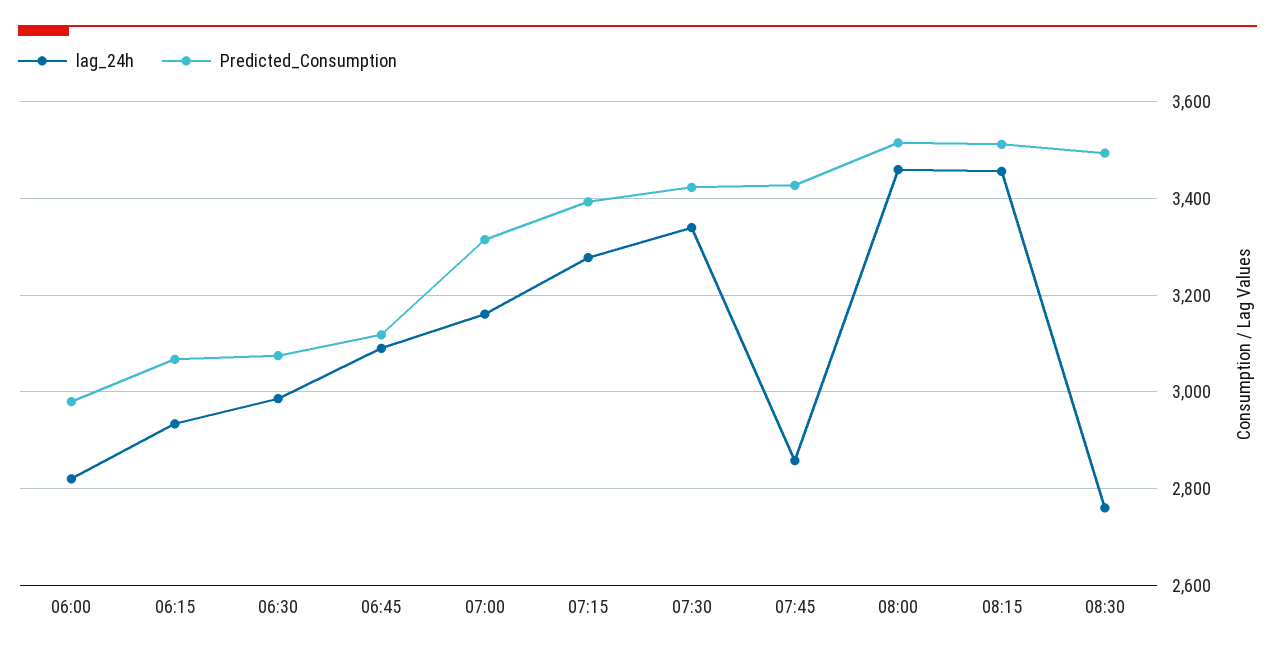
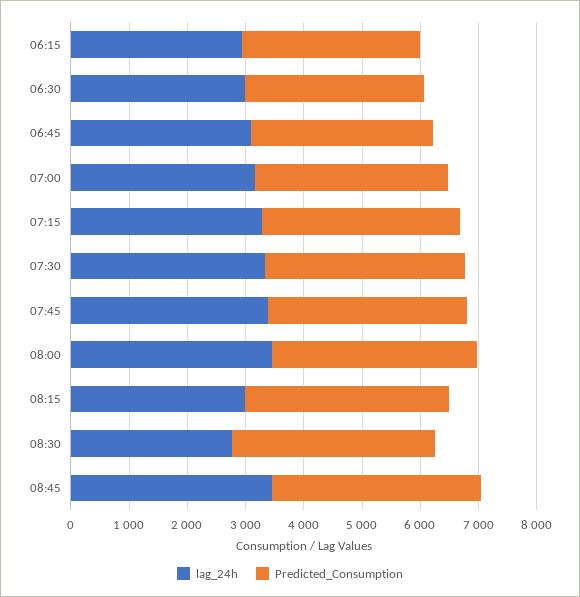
lag_24h, 06:00: 2820 -> none
Predicted_Consumption, 06:00: 2980 -> none
lag_24h, 07:45: 2860 -> 3400
lag_24h, 08:15: 3460 -> 3000
lag_24h, 08:45: none -> 3400
Predicted_Consumption, 08:45: none -> 3600

